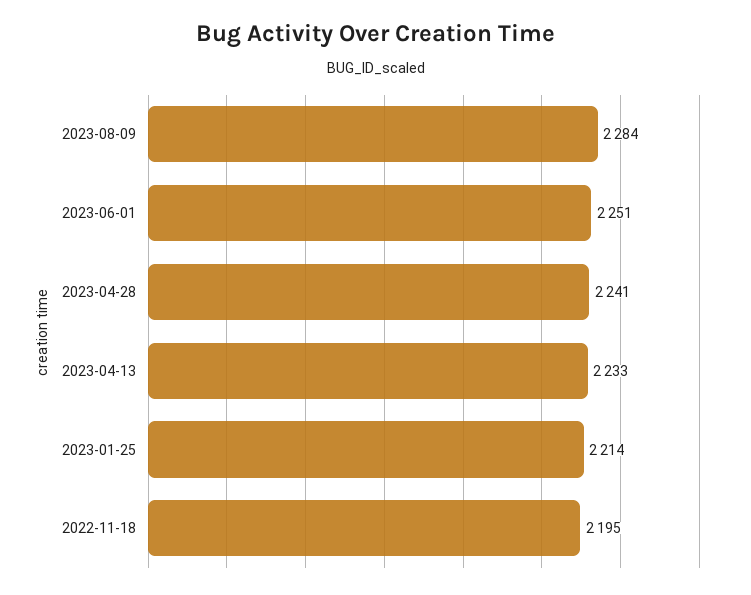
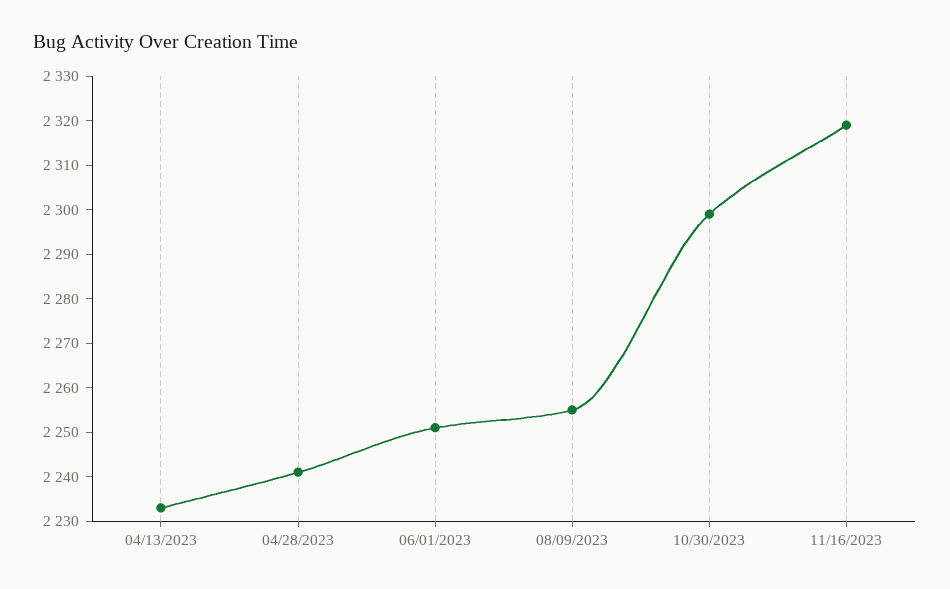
2023-08-09: 2284 -> 2255
2023-01-25: 2214 -> none
2022-11-18: 2195 -> none
10/30/2023: none -> 2300
11/16/2023: none -> 2320

